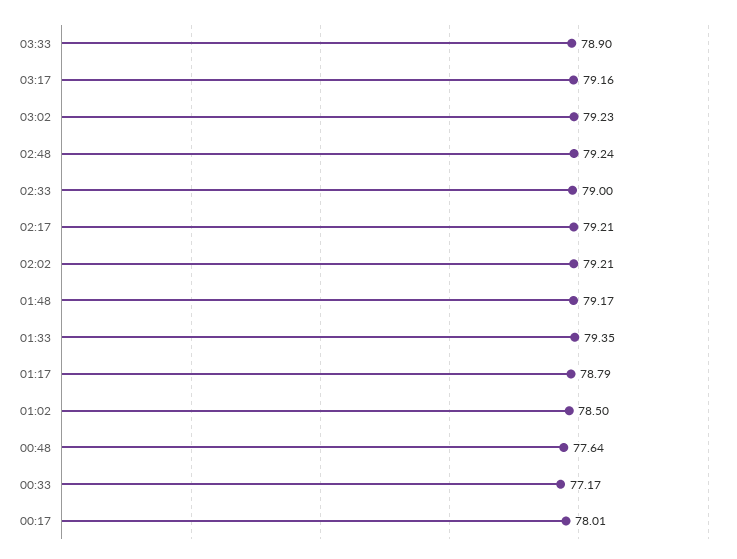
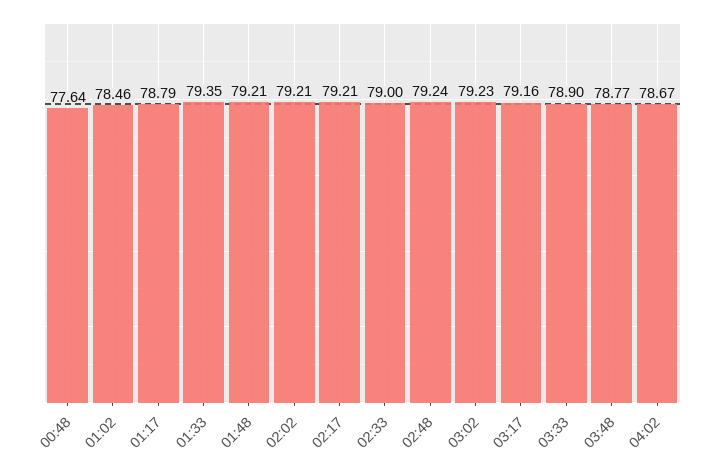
01:48: 79.17 -> 79.21
01:02: 78.5 -> 78.46
00:33: 77.17 -> none
00:17: 78.01 -> none
03:48: none -> 78.77
04:02: none -> 78.67

